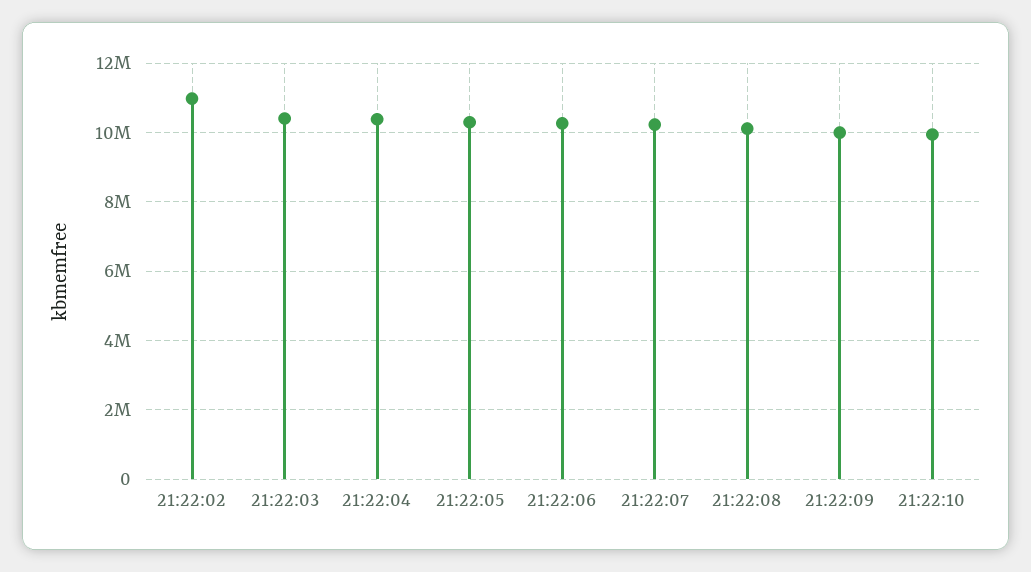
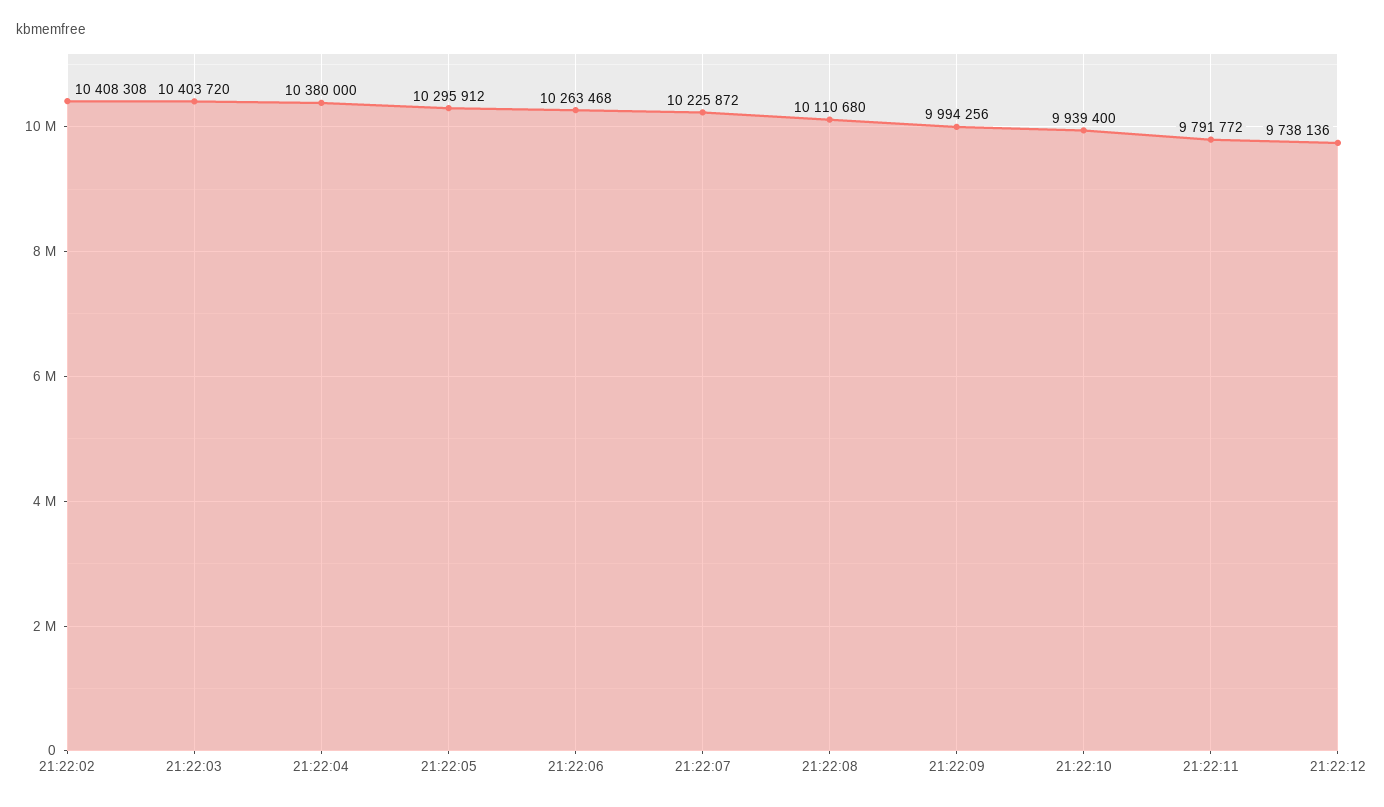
21:22:02: 11000000 -> 10408308
21:22:11: none -> 9791772
21:22:12: none -> 9738136

